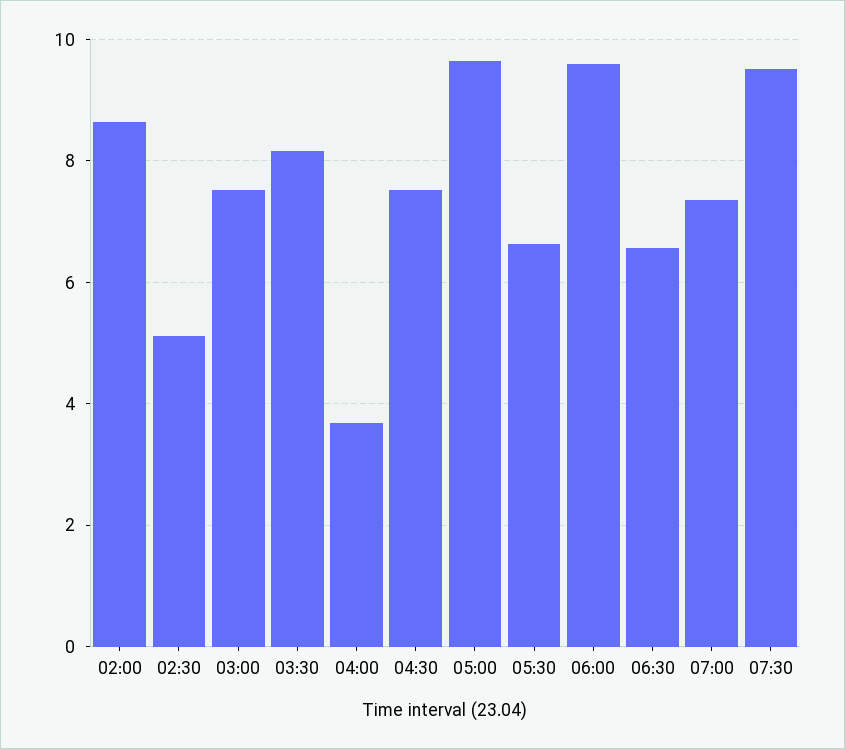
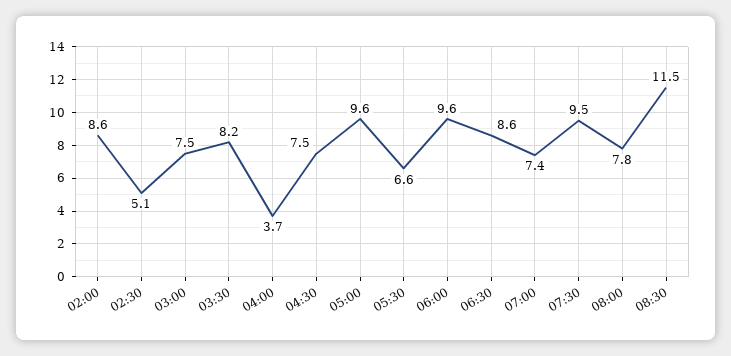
06:30: 6.6 -> 8.6
08:00: none -> 7.8
08:30: none -> 11.5

